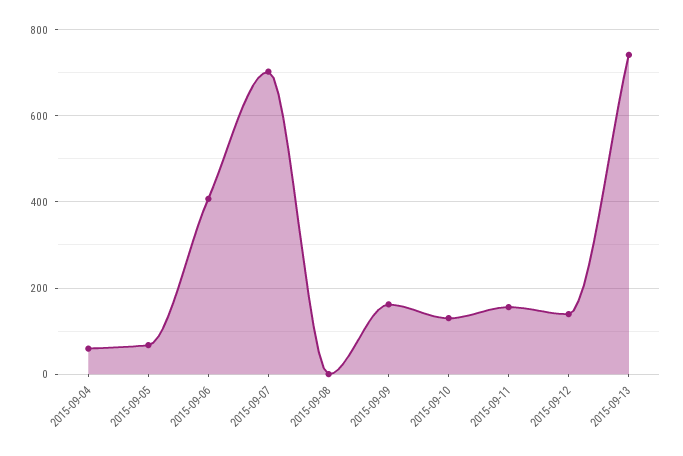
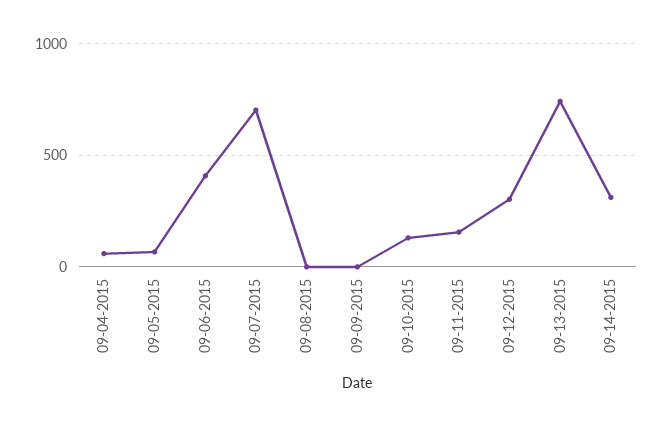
2015-09-09: 160 -> 0
2015-09-12: 140 -> 300
09-14-2015: none -> 300

